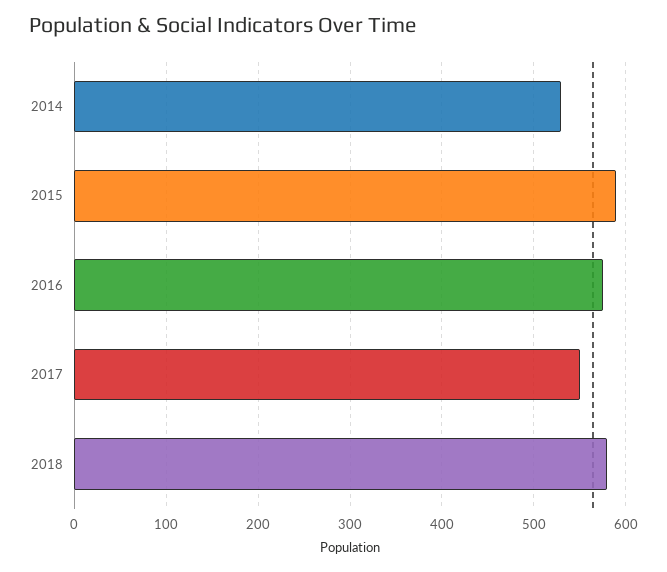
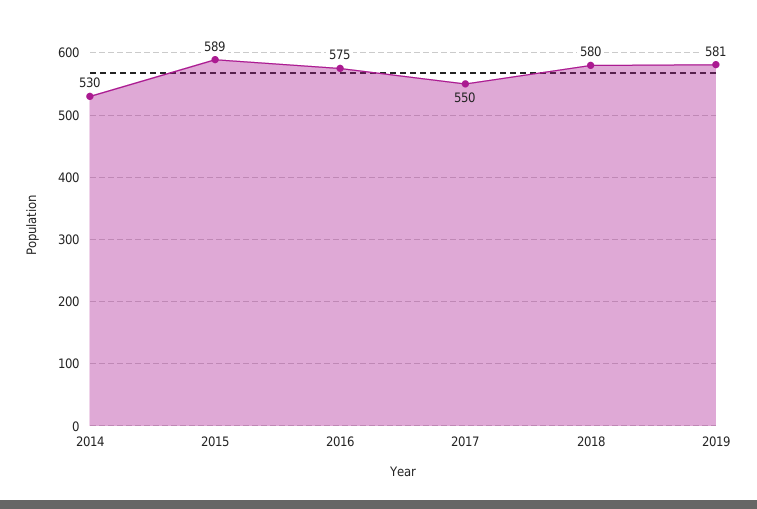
2019: none -> 581

